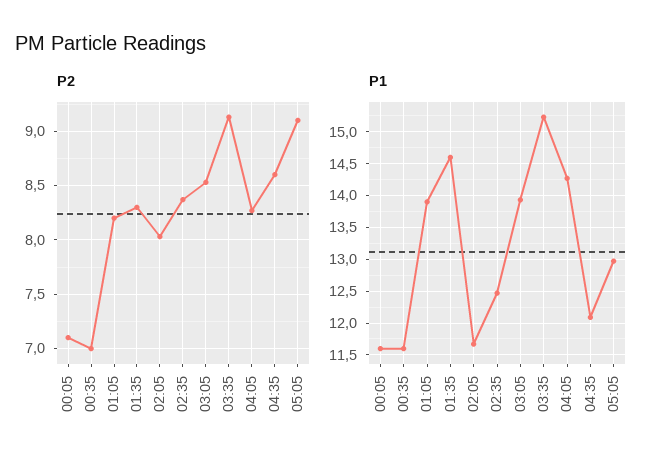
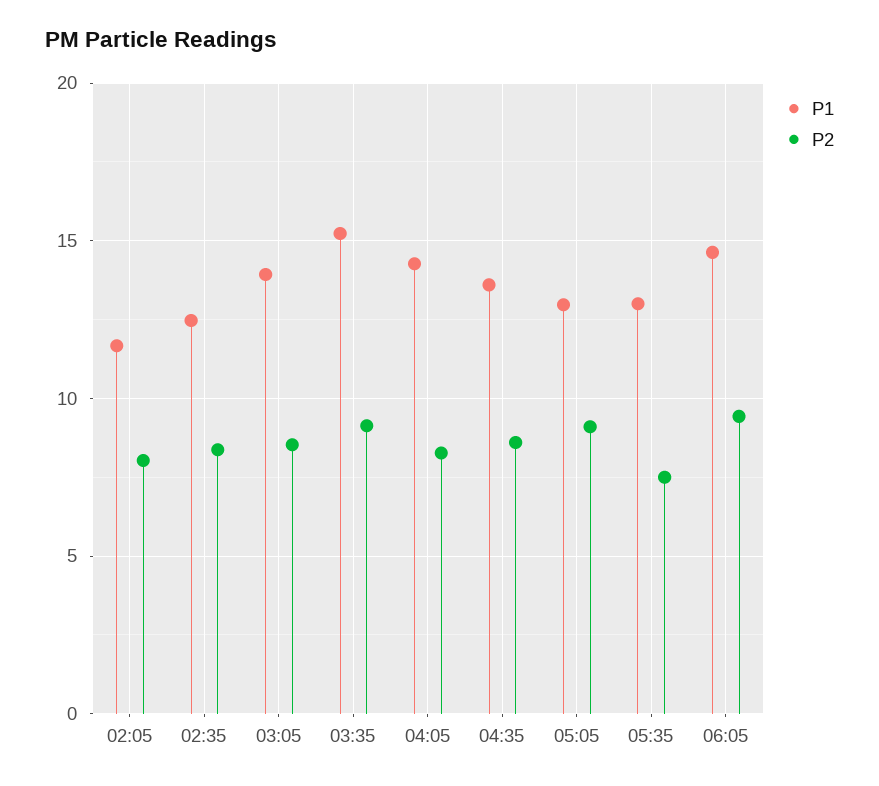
P2, 00:05: 7.1 -> none
P2, 00:35: 7 -> none
P2, 01:05: 8.2 -> none
P2, 01:35: 8.3 -> none
P1, 00:05: 11.6 -> none
P1, 00:35: 11.6 -> none
P1, 01:05: 13.9 -> none
P1, 01:35: 14.6 -> none
P1, 04:35: 12.1 -> 13.5
P1, 05:35: none -> 13
P2, 05:35: none -> 7.5
P1, 06:05: none -> 14.5
P2, 06:05: none -> 9.5

